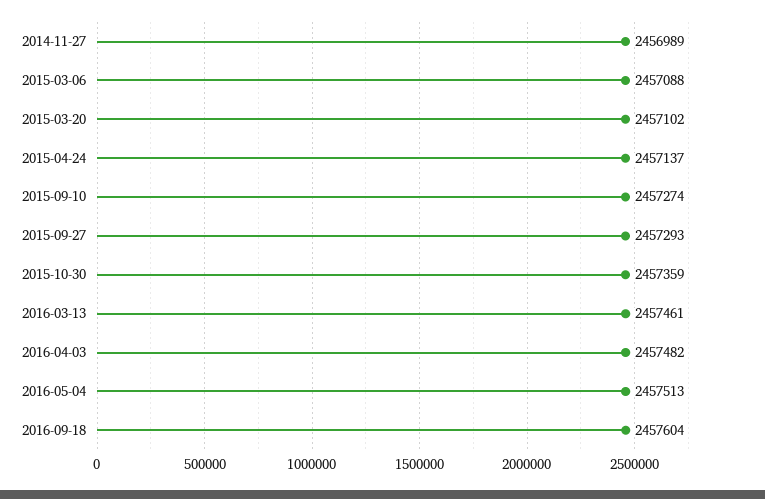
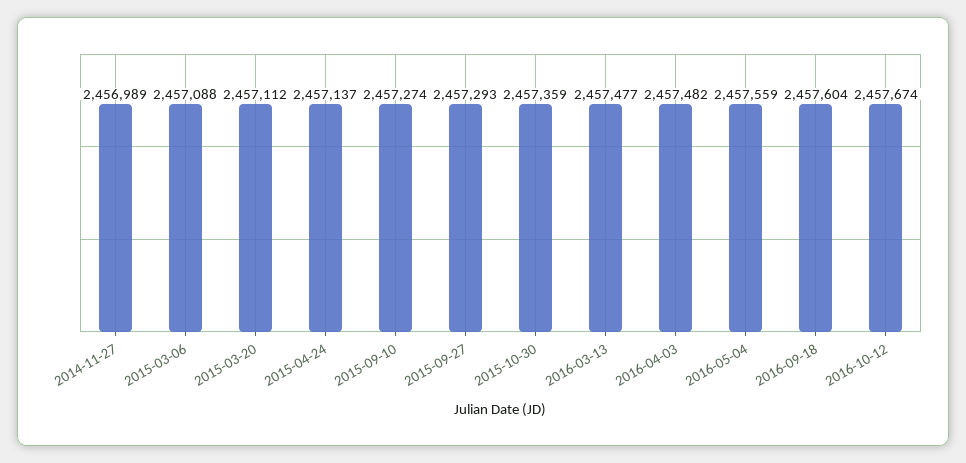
2015-03-20: 2457102 -> 2457112
2016-03-13: 2457461 -> 2457477
2016-05-04: 2457513 -> 2457559
2016-10-12: none -> 2457674

